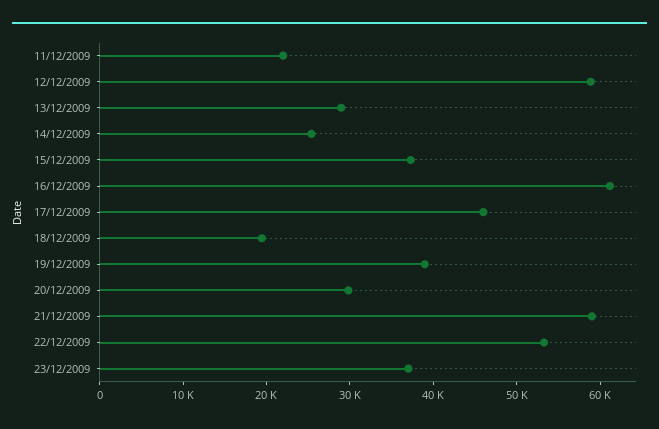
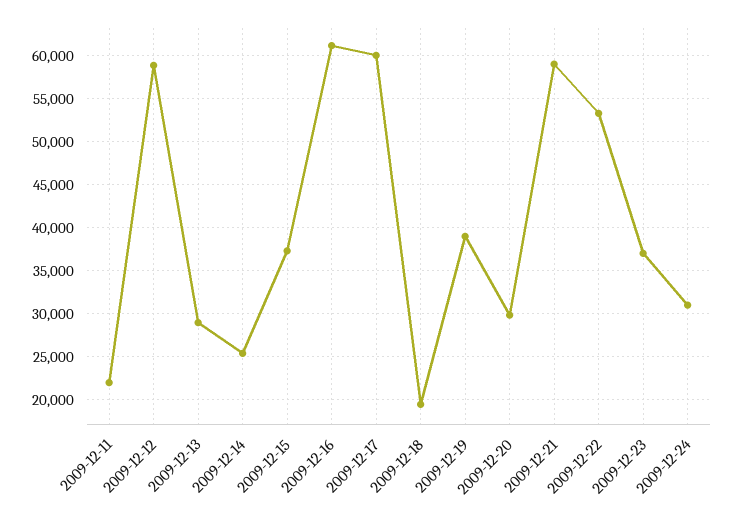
17/12/2009: 46000 -> 60000
2009-12-24: none -> 31000

